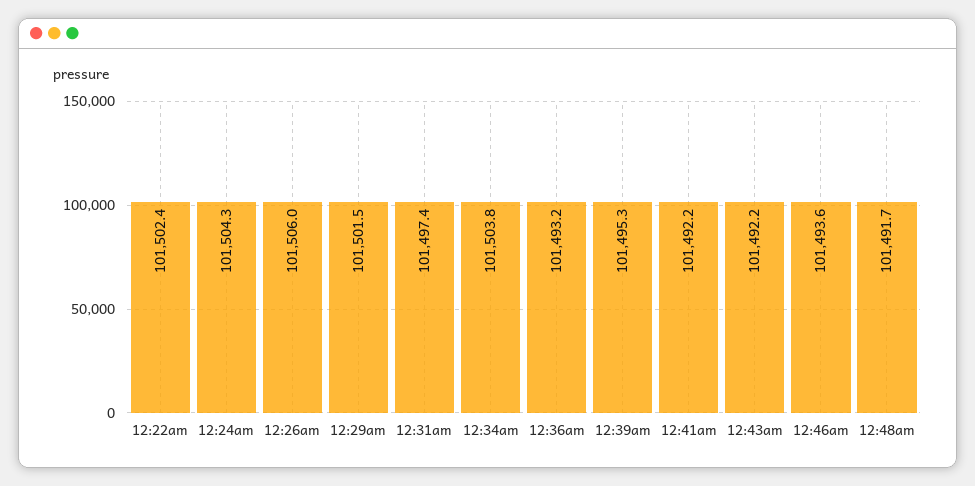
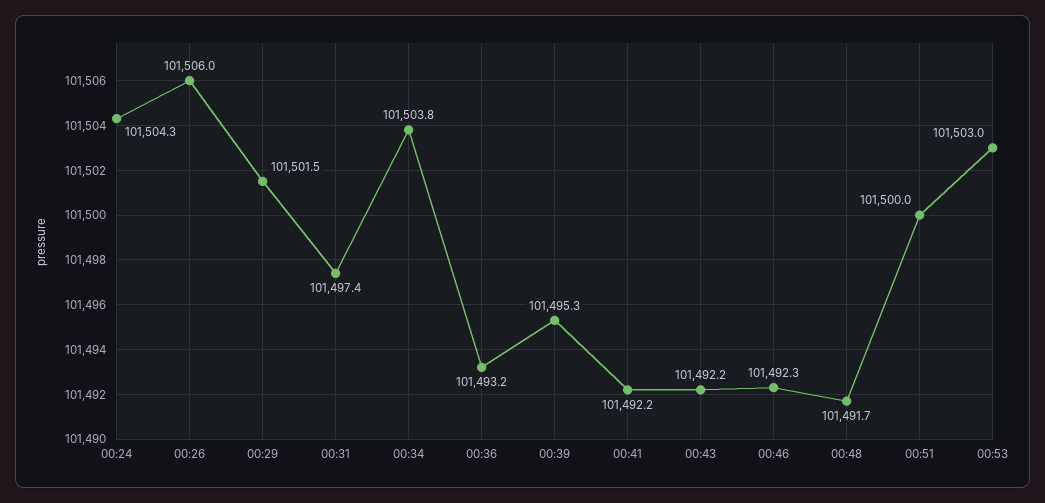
12:22am: 101502.4 -> none
12:46am: 101493.6 -> 101492.3
00:51: none -> 101500
00:53: none -> 101503

